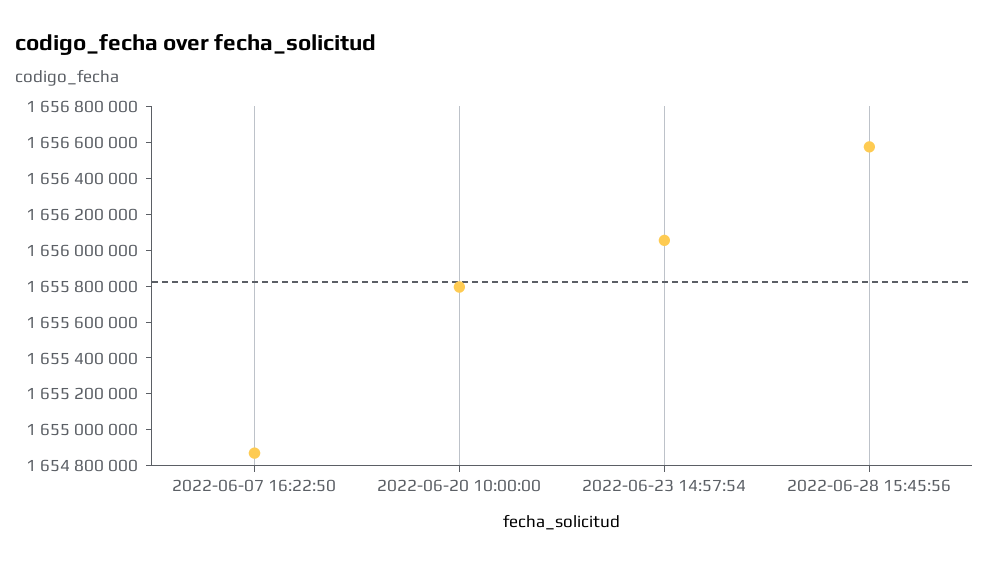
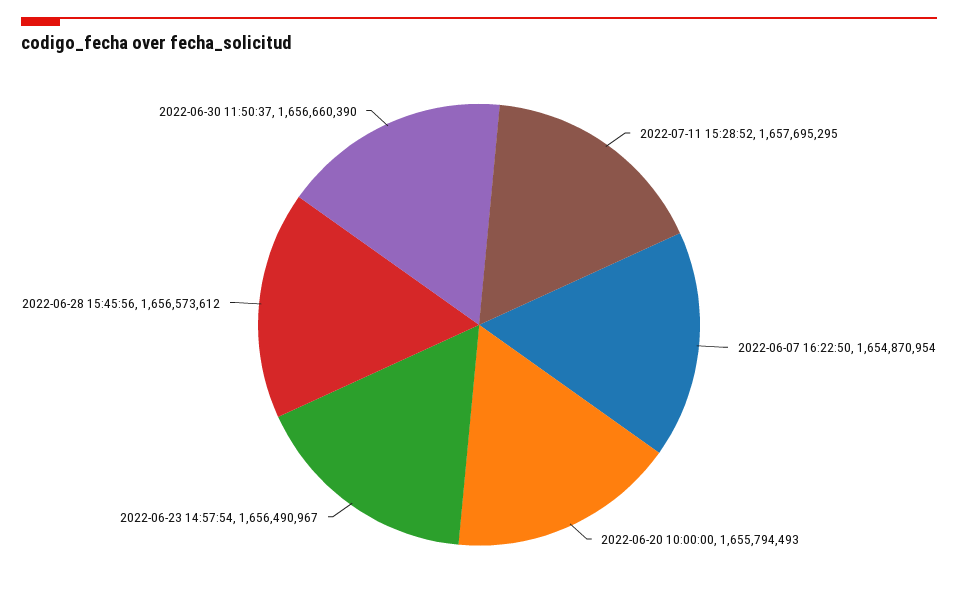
2022-06-23 14:57:54: 1656050000 -> 1656490967
2022-07-11 15:28:52: none -> 1657695295
2022-06-30 11:50:37: none -> 1656660390

